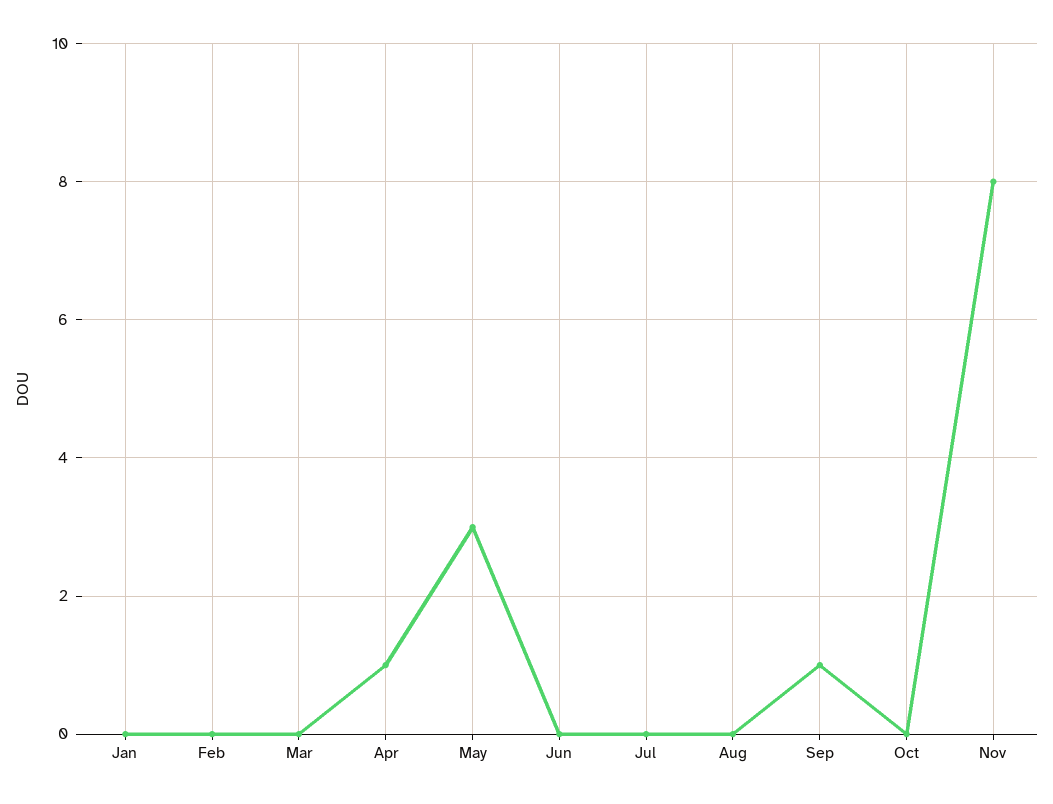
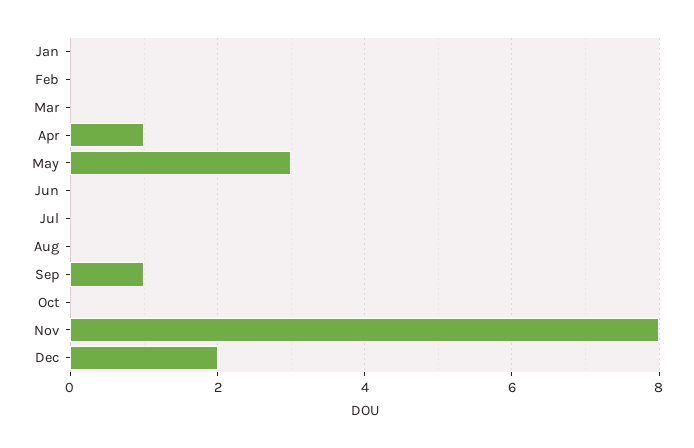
Dec: none -> 2

